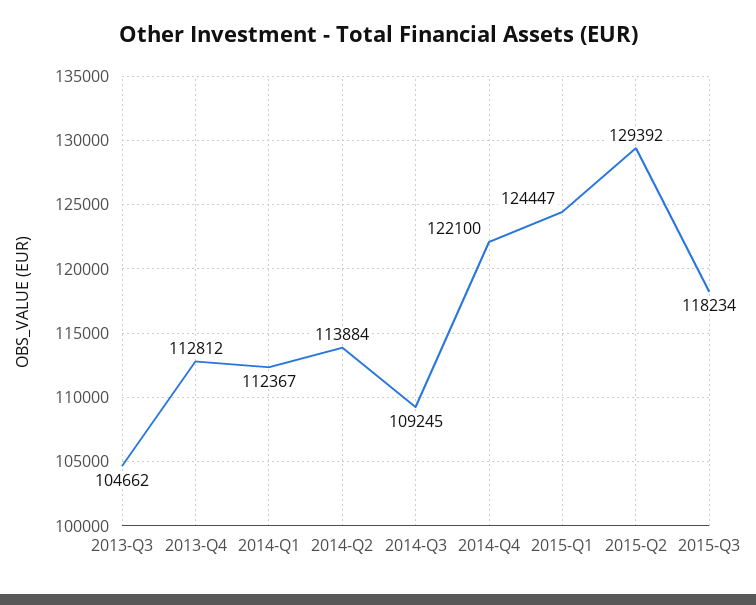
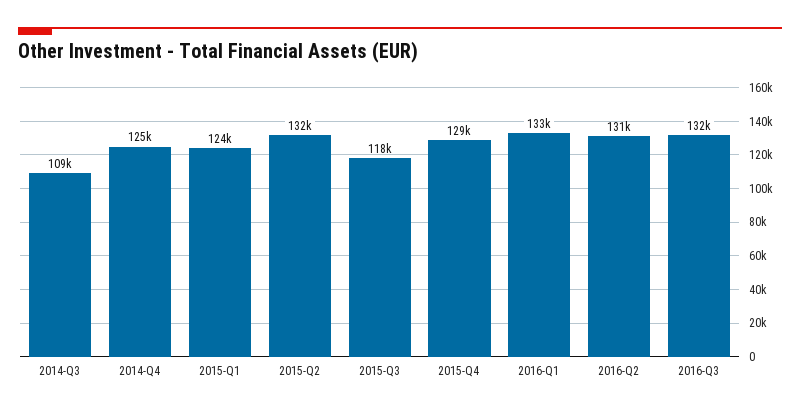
2013-Q3: 104662 -> none
2013-Q4: 112812 -> none
2014-Q1: 112367 -> none
2014-Q2: 113884 -> none
2014-Q4: 122100 -> 125000
2015-Q2: 129392 -> 132000
2015-Q4: none -> 129000
2016-Q1: none -> 133000
2016-Q2: none -> 131000
2016-Q3: none -> 132000

